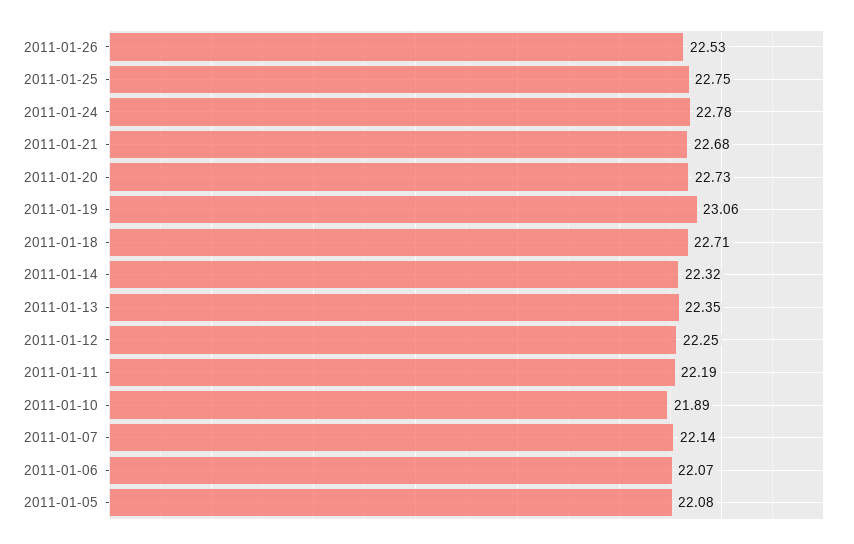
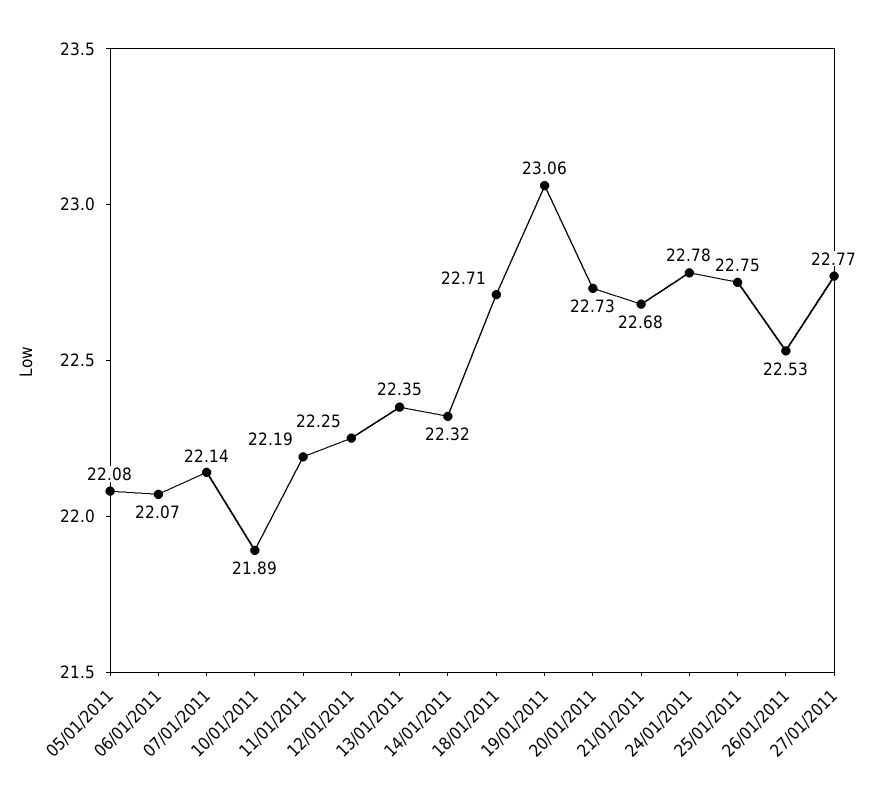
27/01/2011: none -> 22.77

